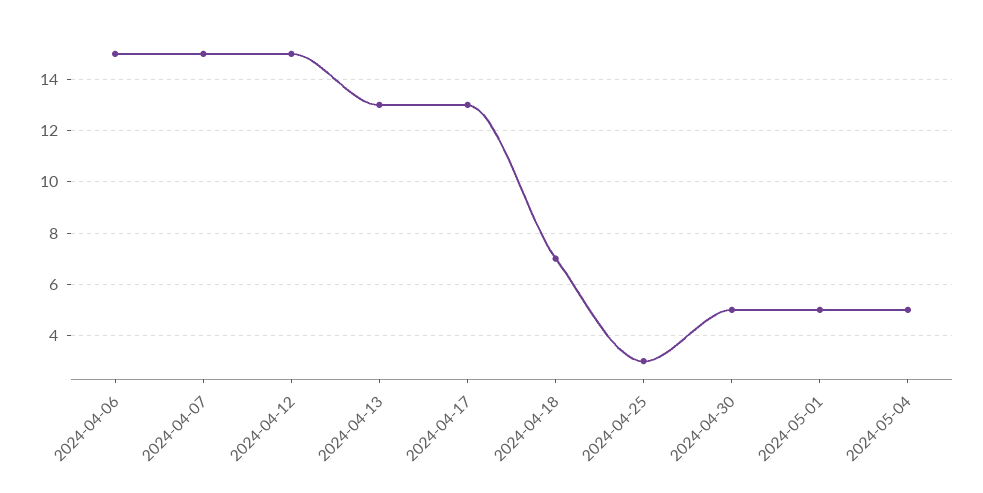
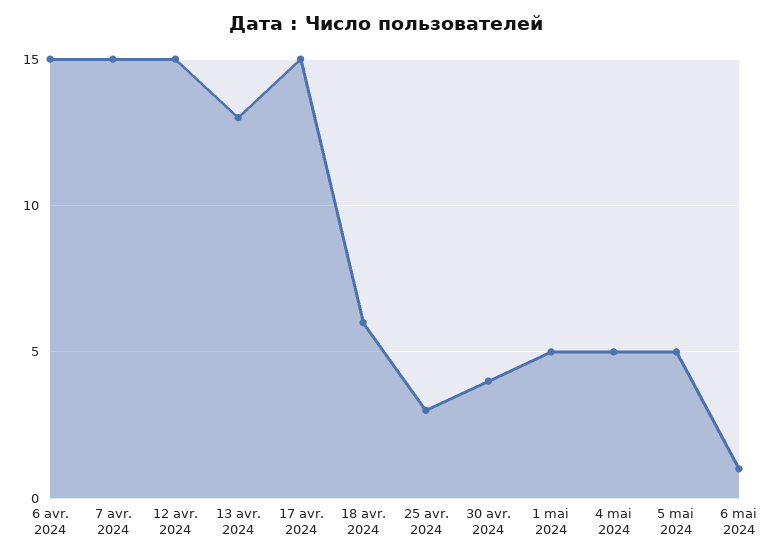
2024-04-17: 13 -> 15
2024-04-18: 7 -> 6
2024-04-30: 5 -> 4
5 mai 2024: none -> 5
6 mai 2024: none -> 1

